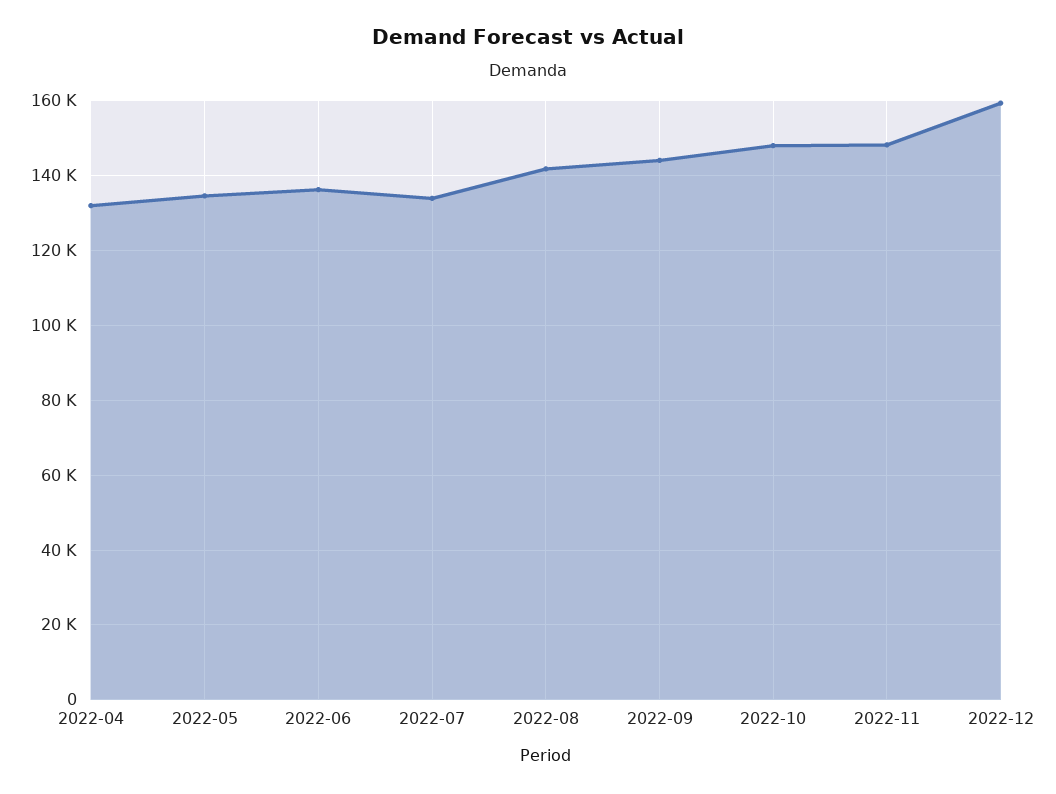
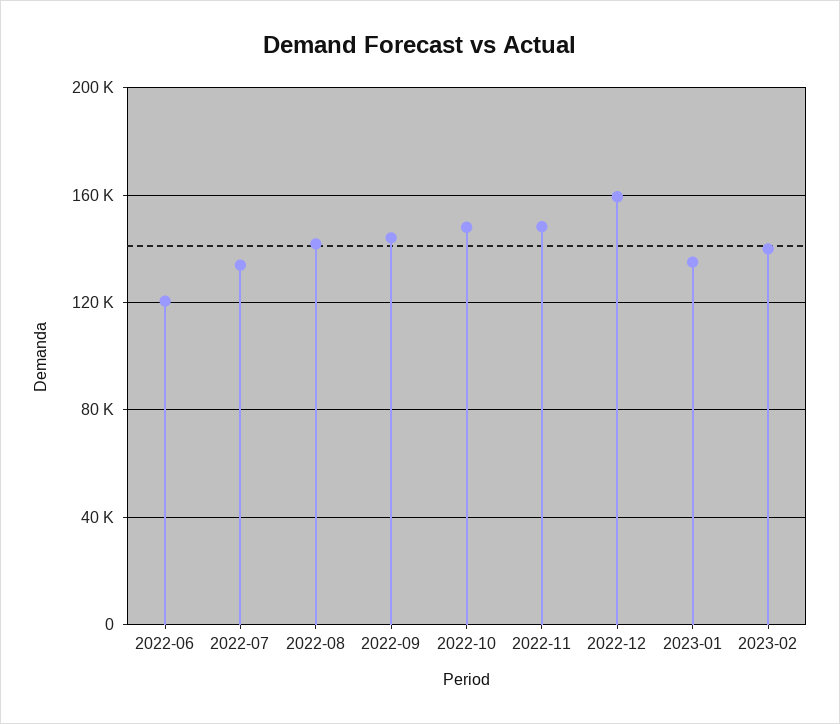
2022-04: 132000 -> none
2022-05: 134000 -> none
2022-06: 136000 -> 120000
2023-01: none -> 135000
2023-02: none -> 140000

